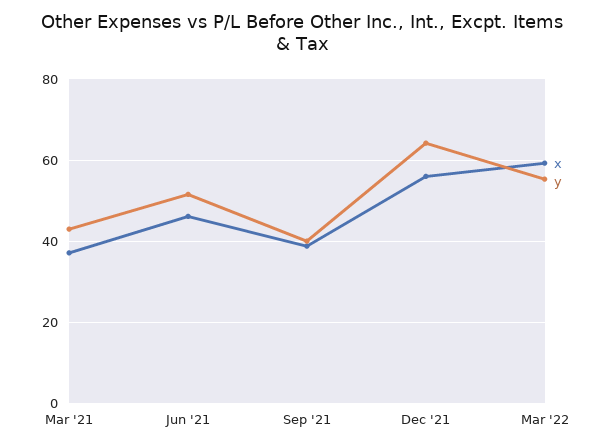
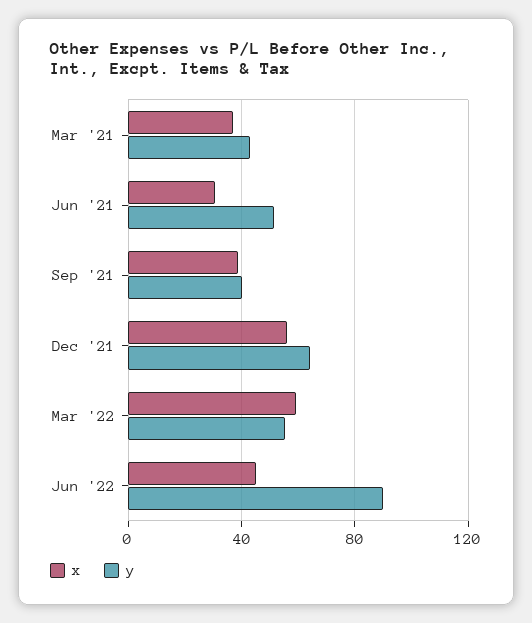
x, Jun '21: 46 -> 30
x, Jun '22: none -> 45
y, Jun '22: none -> 90

